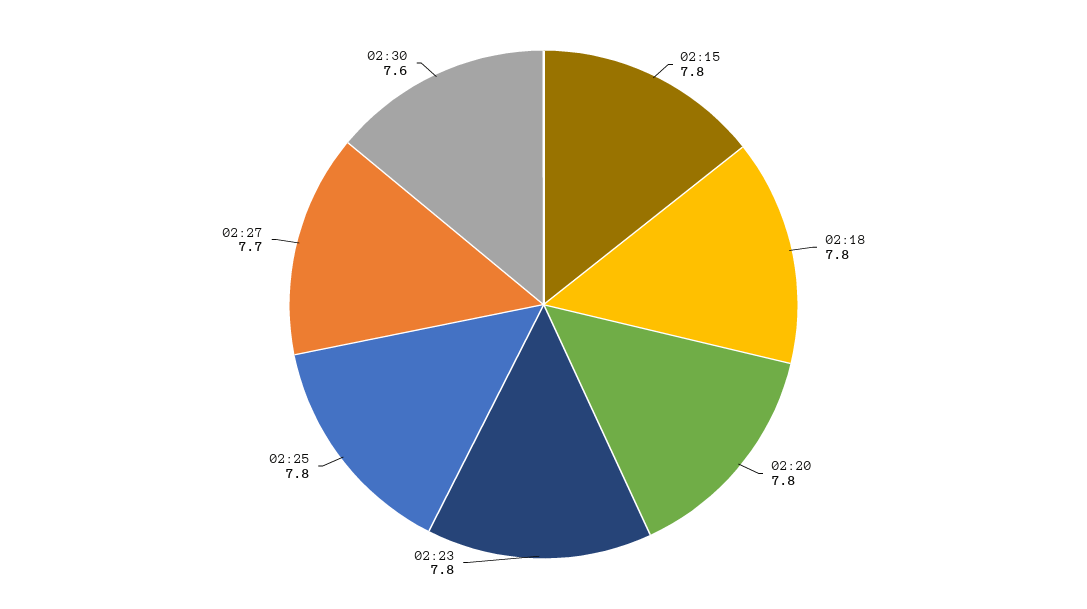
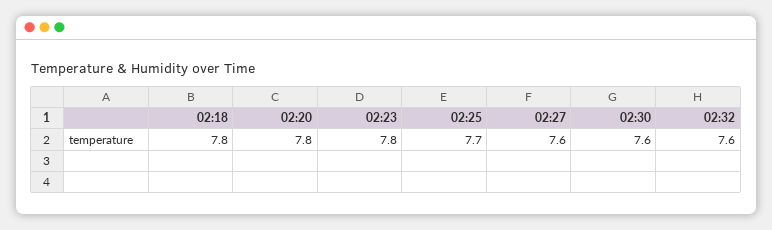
02:15: 7.8 -> none
02:25: 7.8 -> 7.7
02:27: 7.7 -> 7.6
02:32: none -> 7.6

